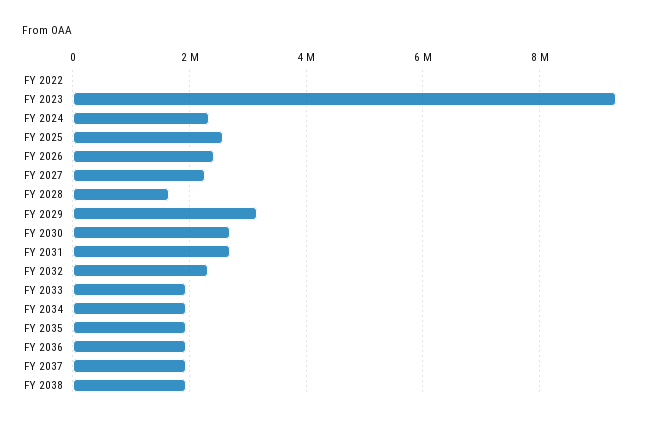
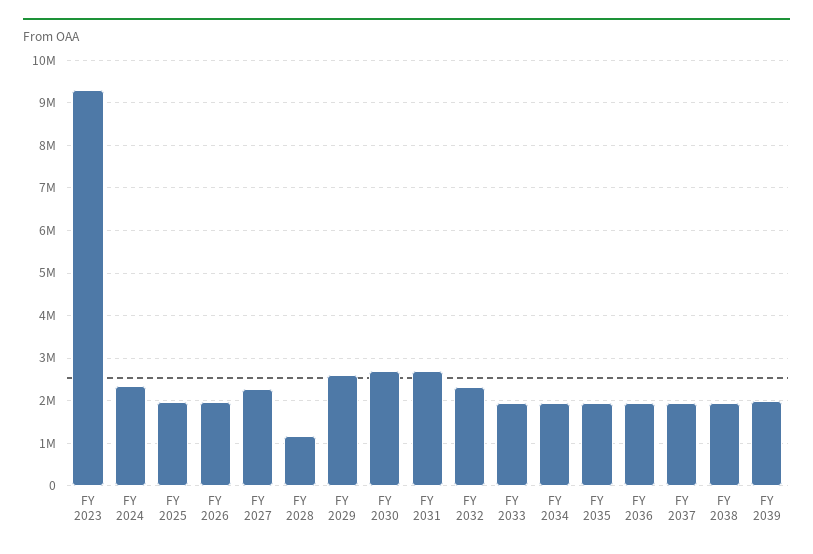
FY 2022: 0 -> none
FY 2025: 2600000 -> 2000000
FY 2026: 2400000 -> 2000000
FY 2028: 1600000 -> 1200000
FY 2029: 3200000 -> 2600000
FY 2039: none -> 2000000

